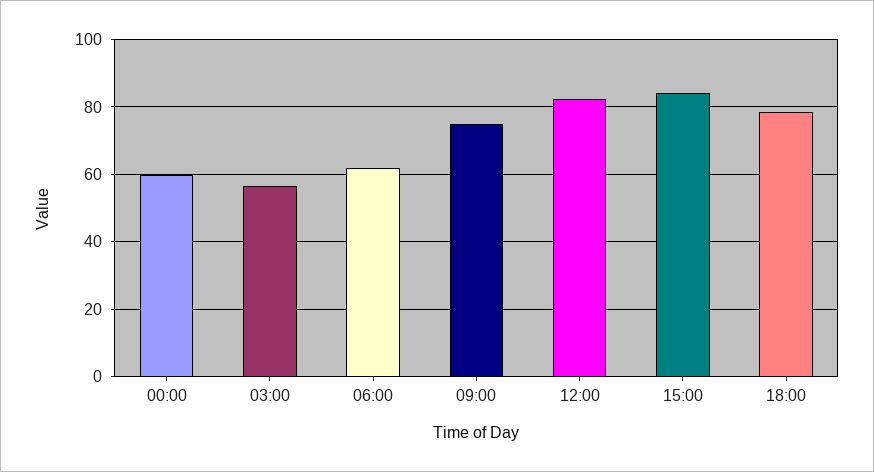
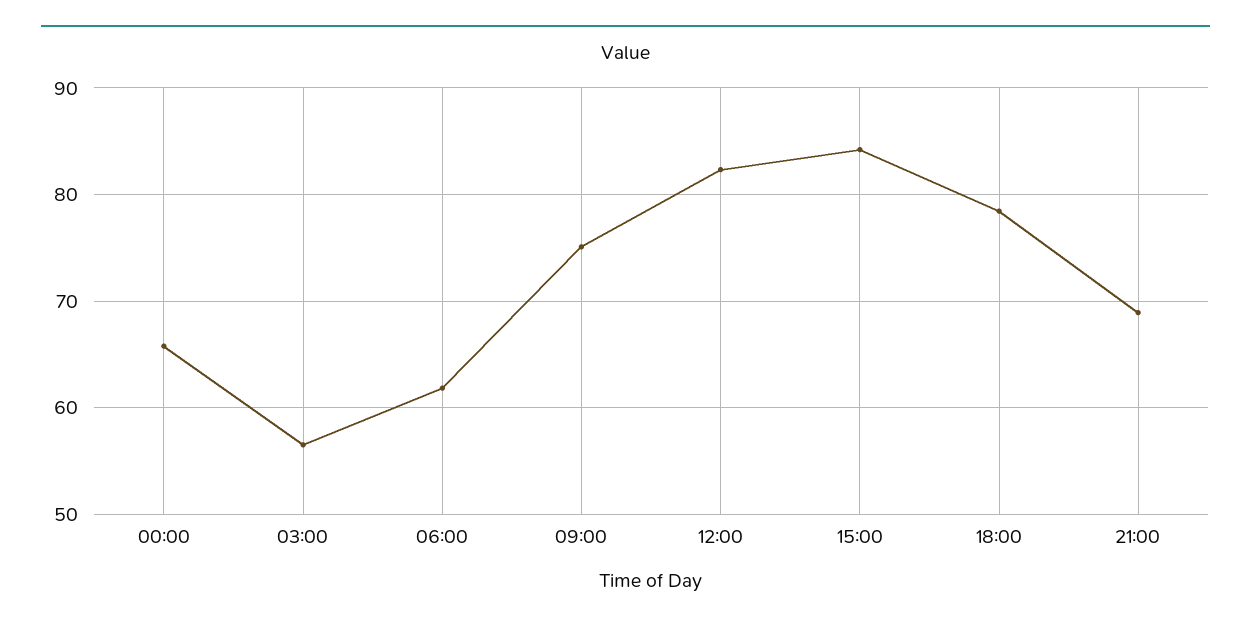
00:00: 60 -> 66
21:00: none -> 69

